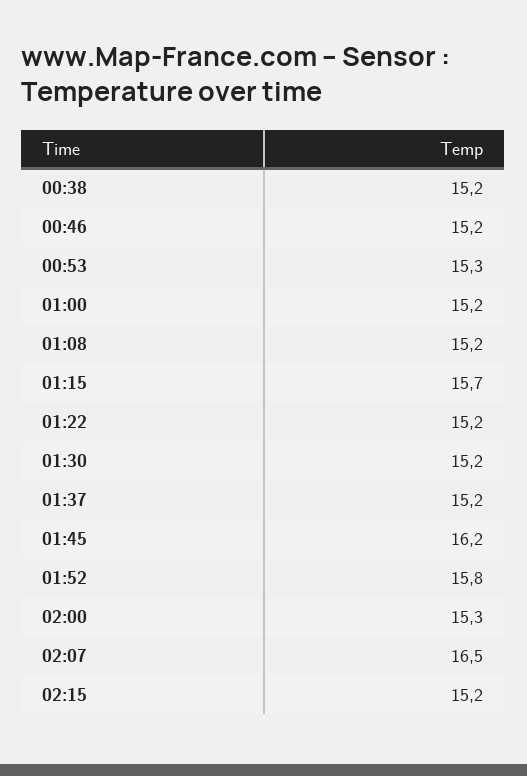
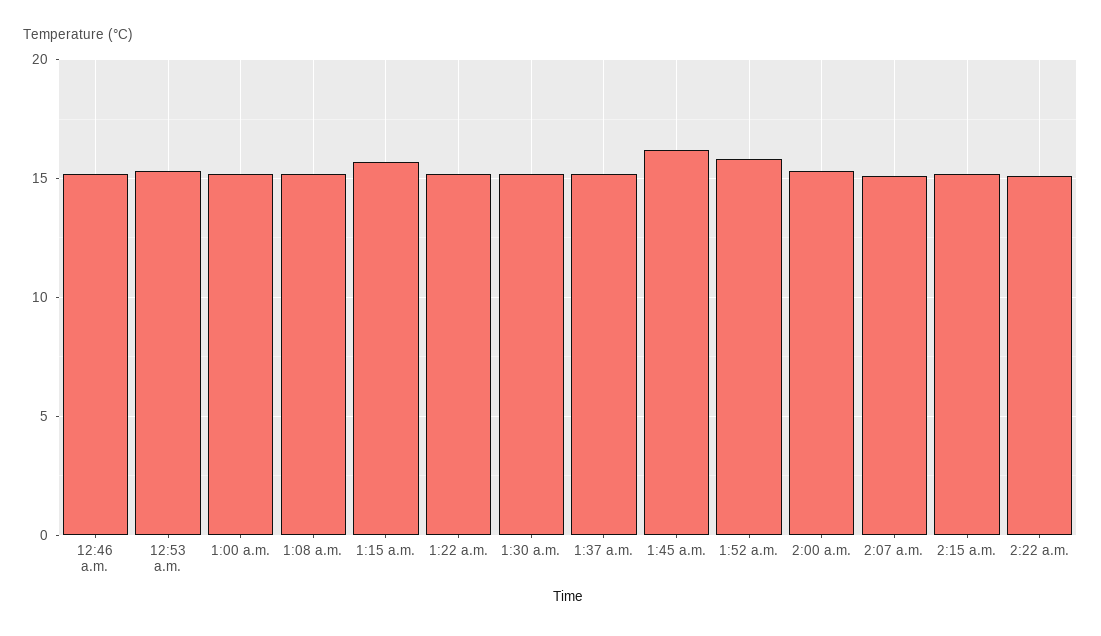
00:38: 15.2 -> none
02:07: 16.5 -> 15
2:22 a.m.: none -> 15

